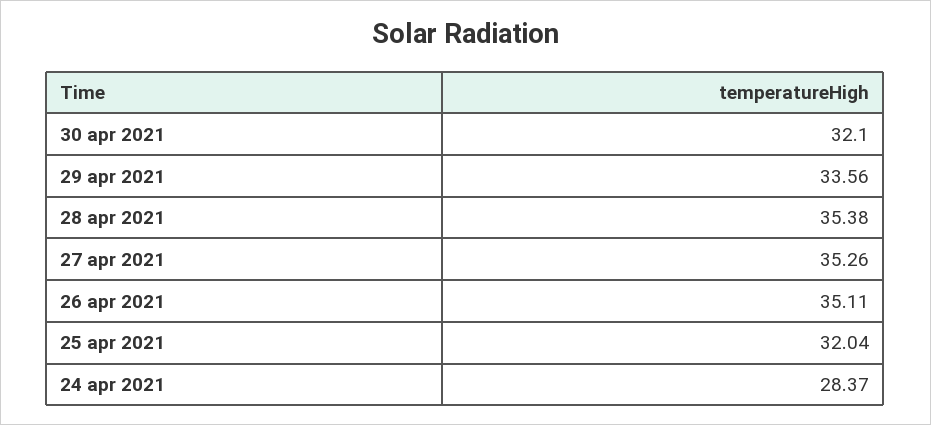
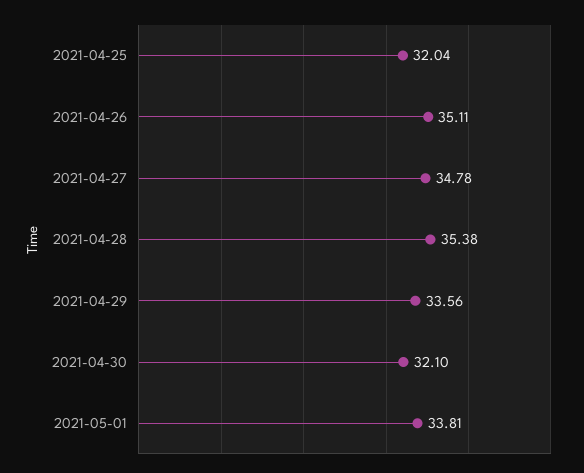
27 apr 2021: 35.26 -> 34.78
24 apr 2021: 28.37 -> none
2021-05-01: none -> 33.81

